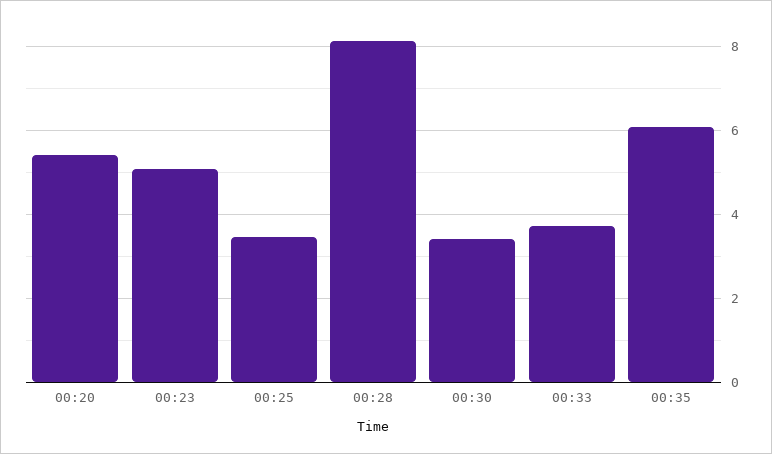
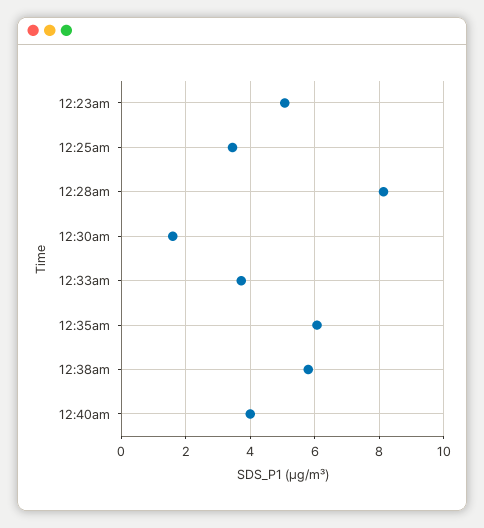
00:20: 5.4 -> none
00:30: 3.4 -> 1.6
12:38am: none -> 5.8
12:40am: none -> 4

